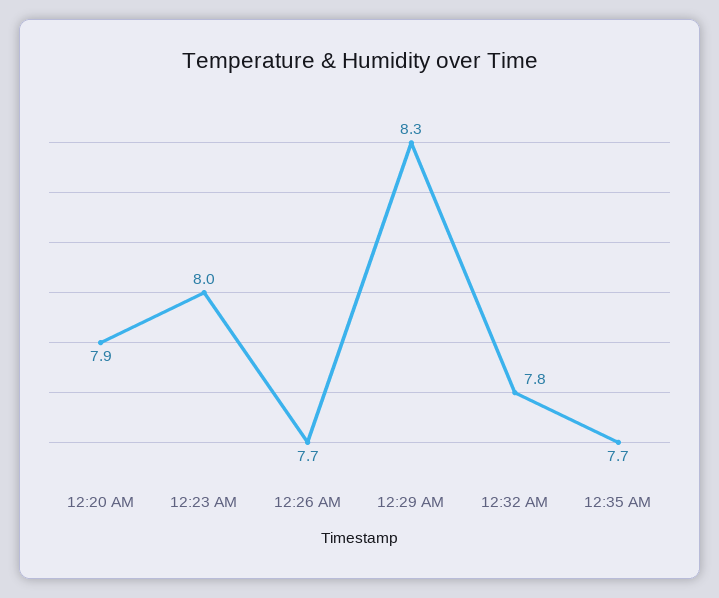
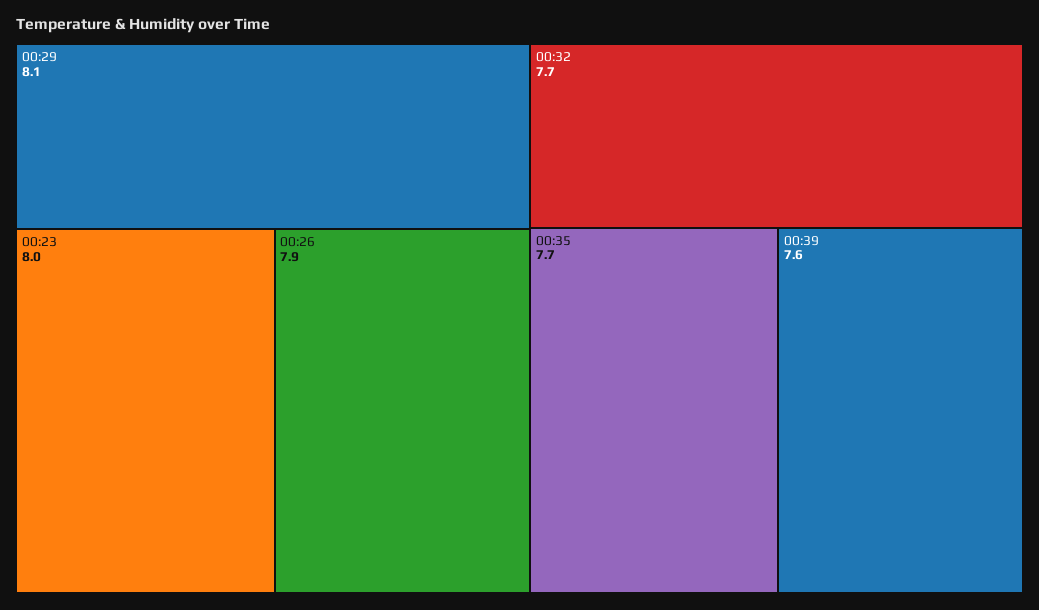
12:20 AM: 7.9 -> none
12:26 AM: 7.7 -> 7.9
12:29 AM: 8.3 -> 8.1
12:32 AM: 7.8 -> 7.7
00:39: none -> 7.6

